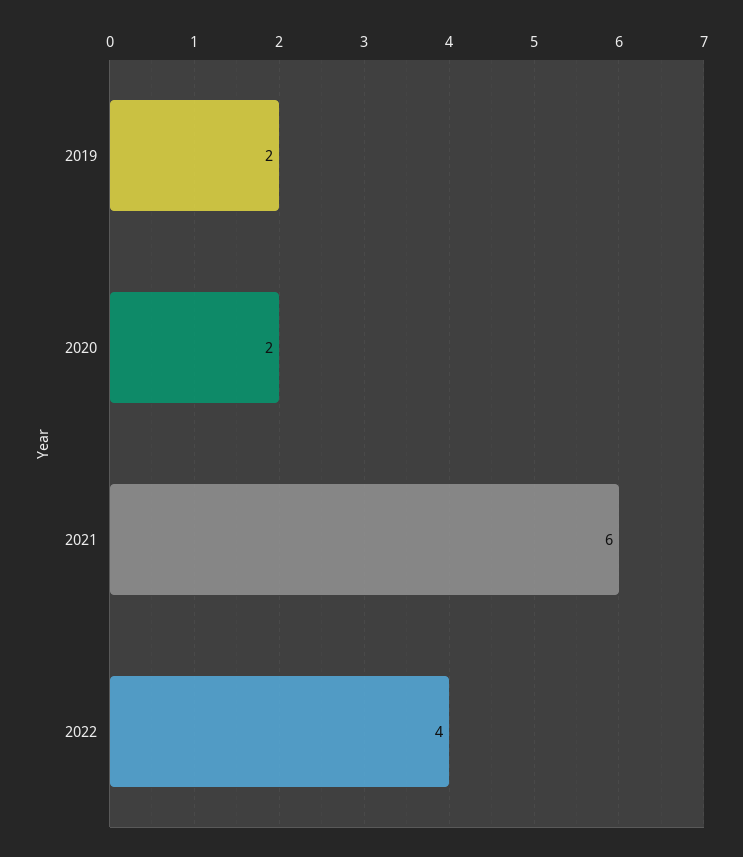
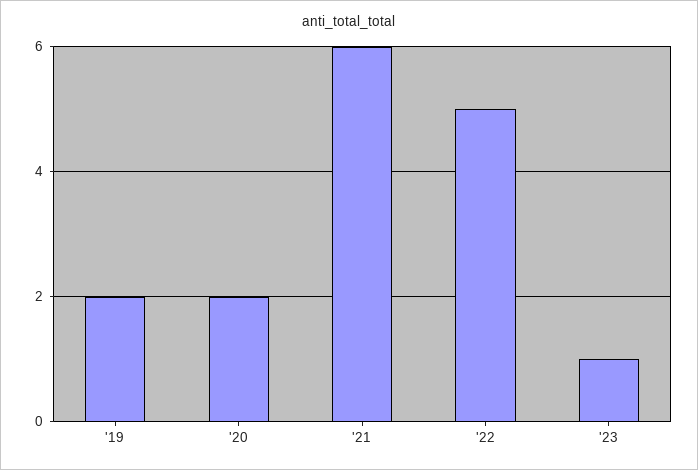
2022: 4 -> 5
'23: none -> 1

